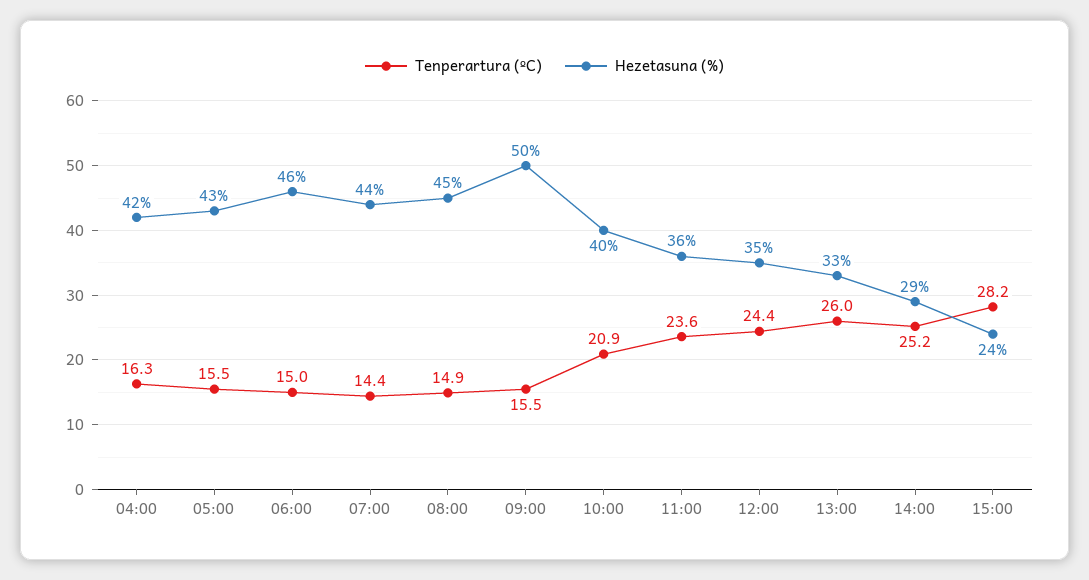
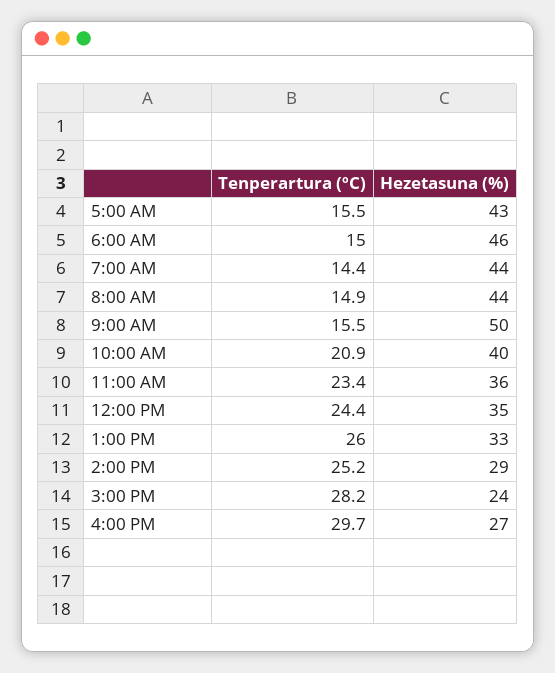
Tenperartura (ºC), 04:00: 16.3 -> none
Hezetasuna (%), 04:00: 42 -> none
Hezetasuna (%), 08:00: 45 -> 44
Tenperartura (ºC), 11:00: 23.6 -> 23.4
Tenperartura (ºC), 4:00 PM: none -> 29.7
Hezetasuna (%), 4:00 PM: none -> 27

